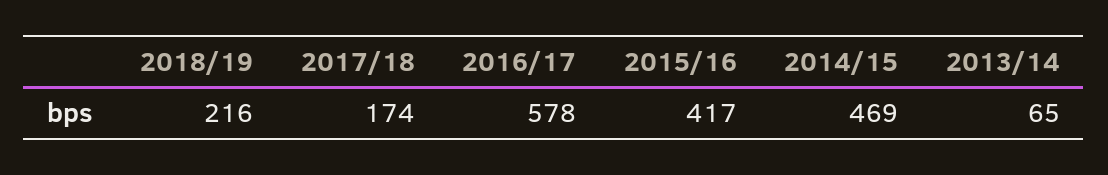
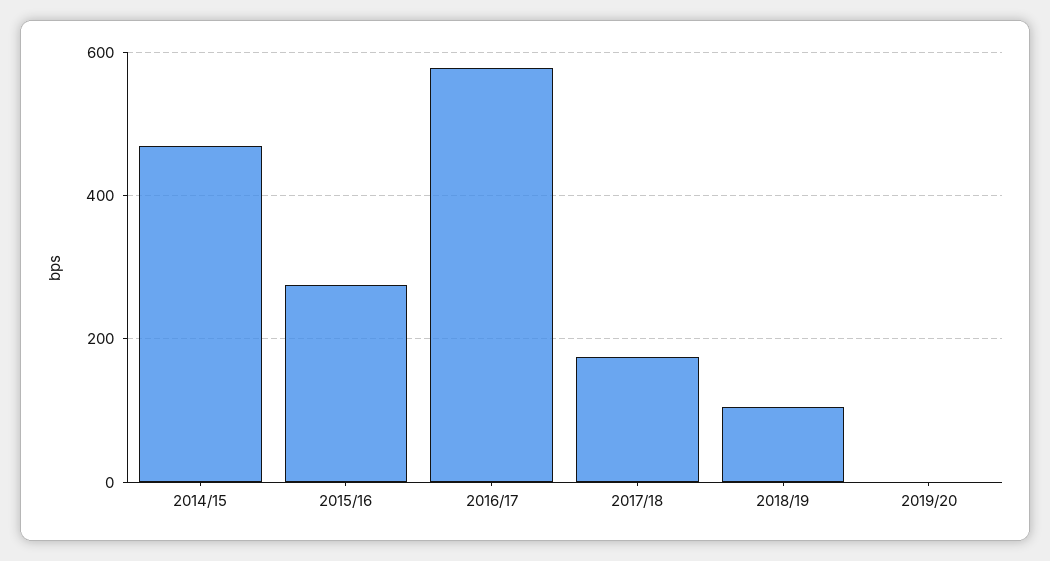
2018/19: 216 -> 100
2015/16: 417 -> 280
2013/14: 65 -> none
2019/20: none -> 0

